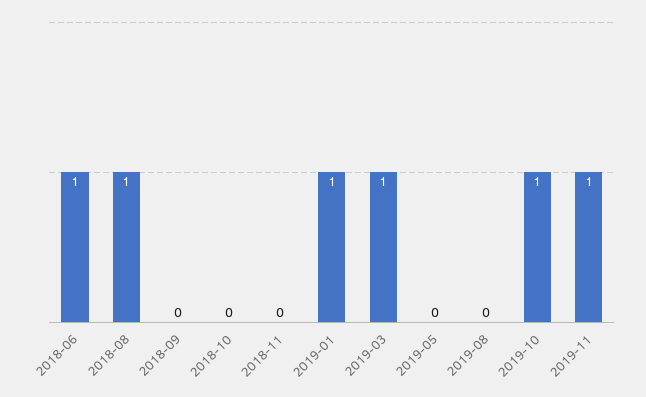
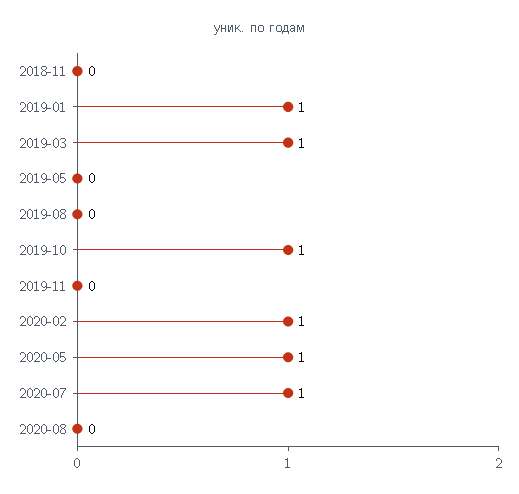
2018-06: 1 -> none
2018-08: 1 -> none
2018-09: 0 -> none
2018-10: 0 -> none
2019-11: 1 -> 0
2020-02: none -> 1
2020-05: none -> 1
2020-07: none -> 1
2020-08: none -> 0

